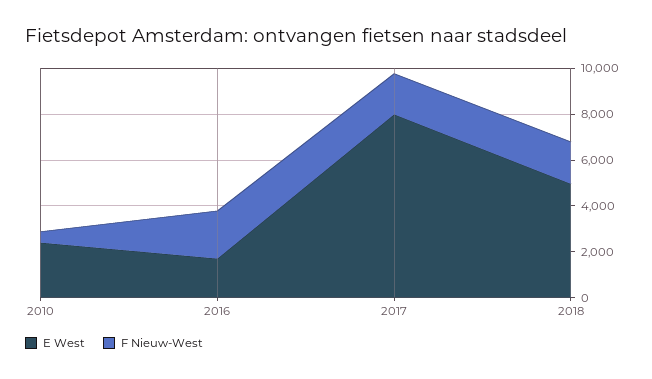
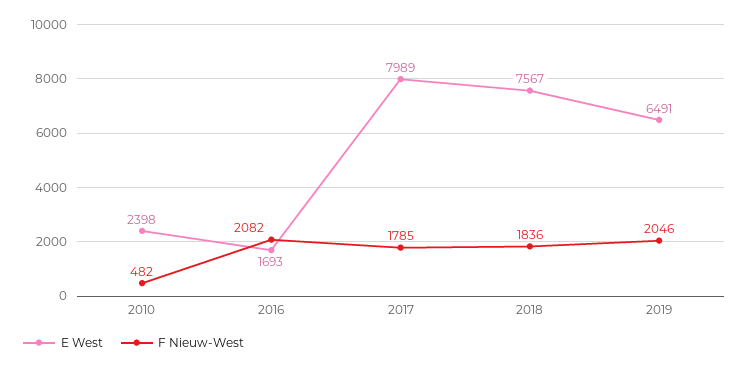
E West, 2018: 5000 -> 7567
E West, 2019: none -> 6491
F Nieuw-West, 2019: none -> 2046

